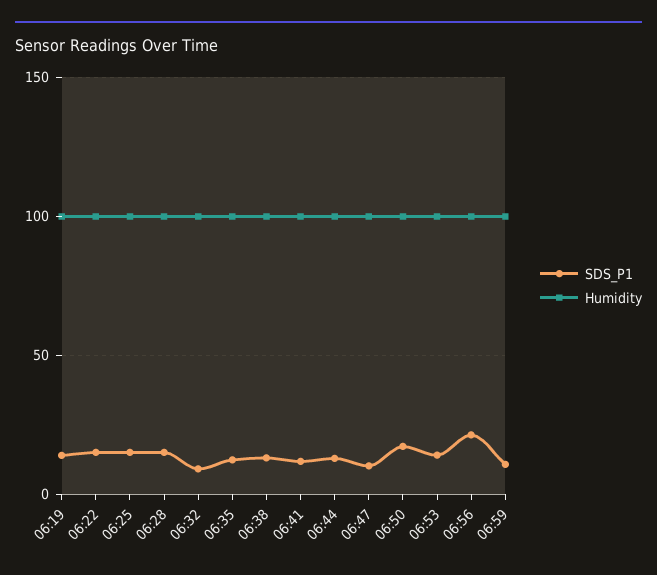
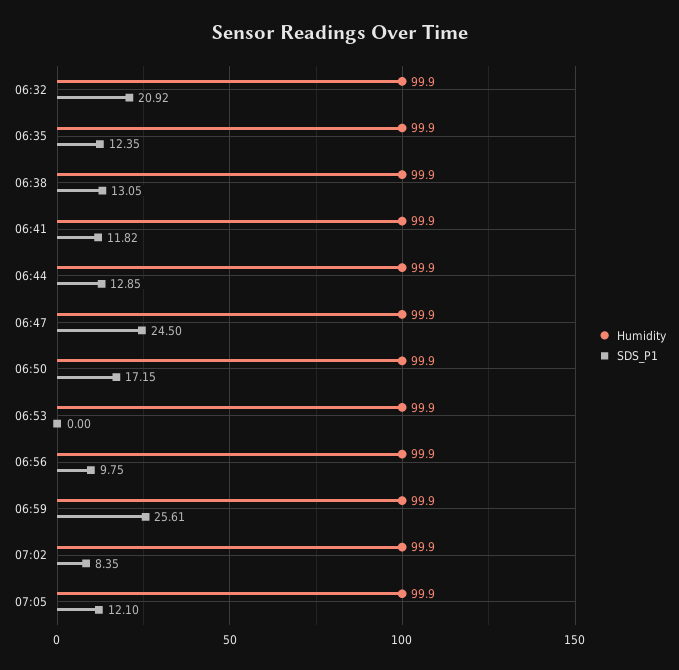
SDS_P1, 06:19: 15 -> none
Humidity, 06:19: 100 -> none
SDS_P1, 06:22: 15 -> none
Humidity, 06:22: 100 -> none
SDS_P1, 06:25: 15 -> none
Humidity, 06:25: 100 -> none
SDS_P1, 06:28: 15 -> none
Humidity, 06:28: 100 -> none
SDS_P1, 06:32: 10 -> 20.92
SDS_P1, 06:47: 10 -> 24.5
SDS_P1, 06:53: 15 -> 0
SDS_P1, 06:56: 20 -> 9.75
SDS_P1, 06:59: 10 -> 25.61
Humidity, 07:02: none -> 99.9
SDS_P1, 07:02: none -> 8.35
Humidity, 07:05: none -> 99.9
SDS_P1, 07:05: none -> 12.1

